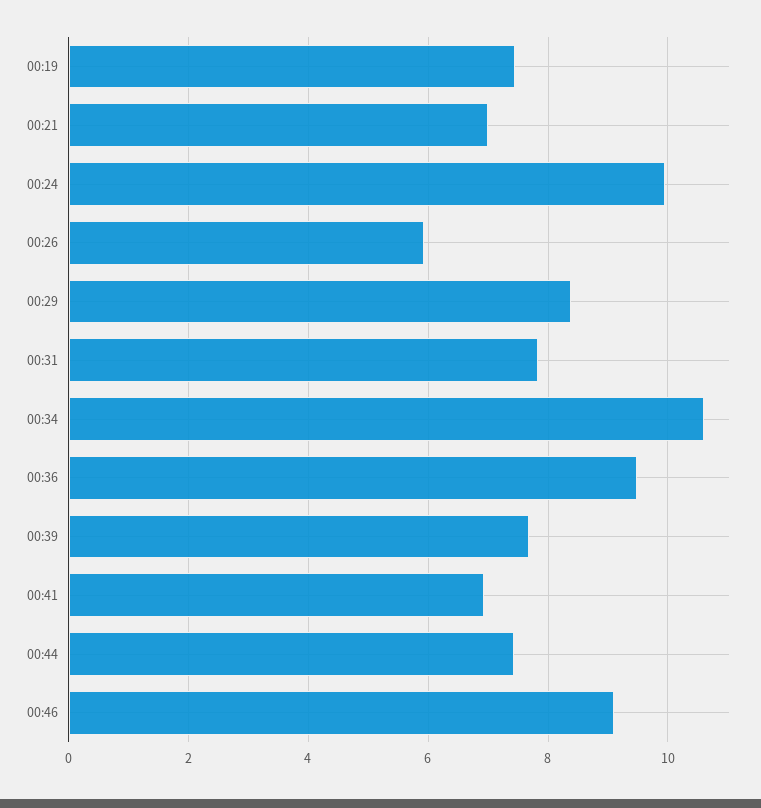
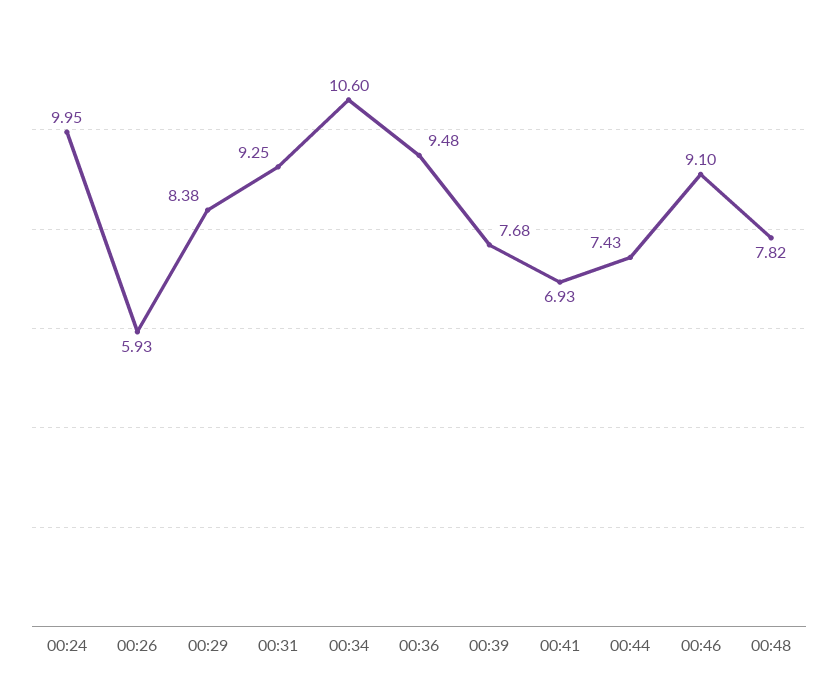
00:19: 7.4 -> none
00:21: 7 -> none
00:31: 7.8 -> 9.25
00:48: none -> 7.82

